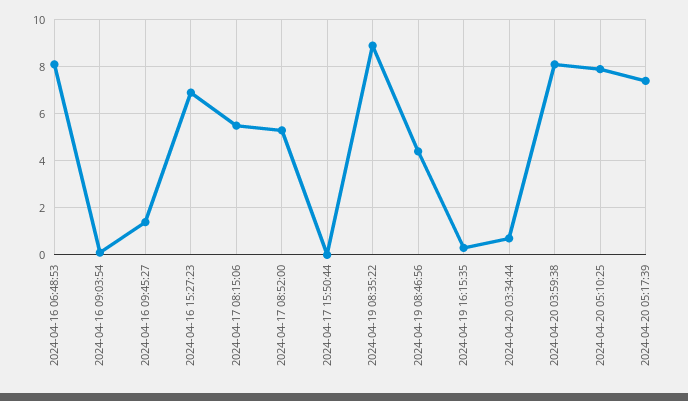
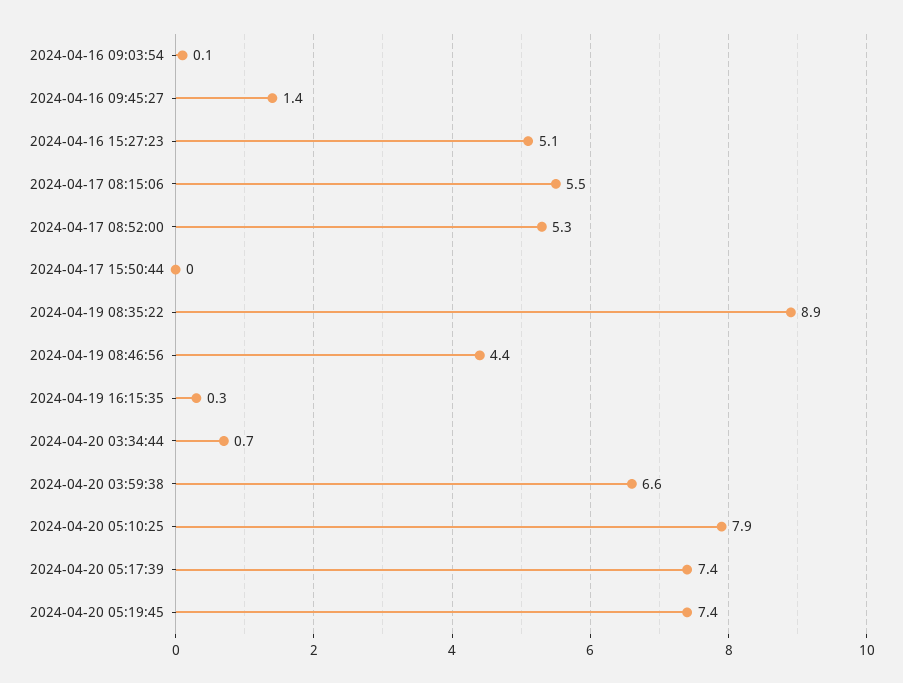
2024-04-16 06:48:53: 8 -> none
2024-04-16 15:27:23: 7 -> 5.1
2024-04-20 03:59:38: 8 -> 6.6
2024-04-20 05:19:45: none -> 7.4

